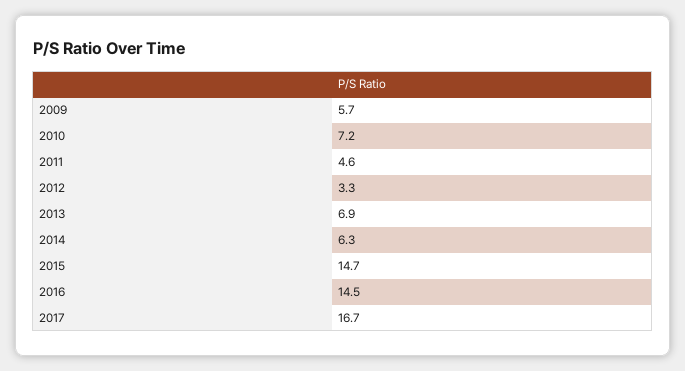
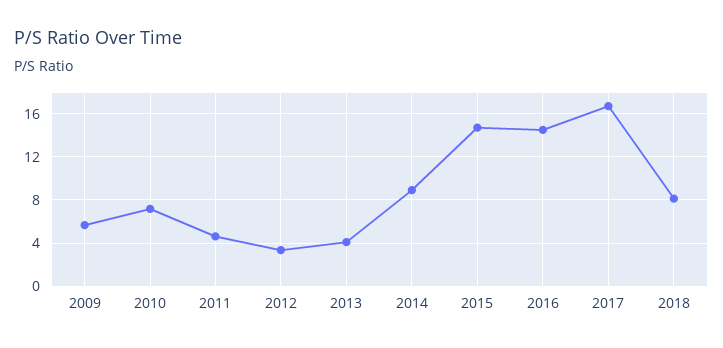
2013: 6.9 -> 4
2014: 6.3 -> 9
2018: none -> 8

